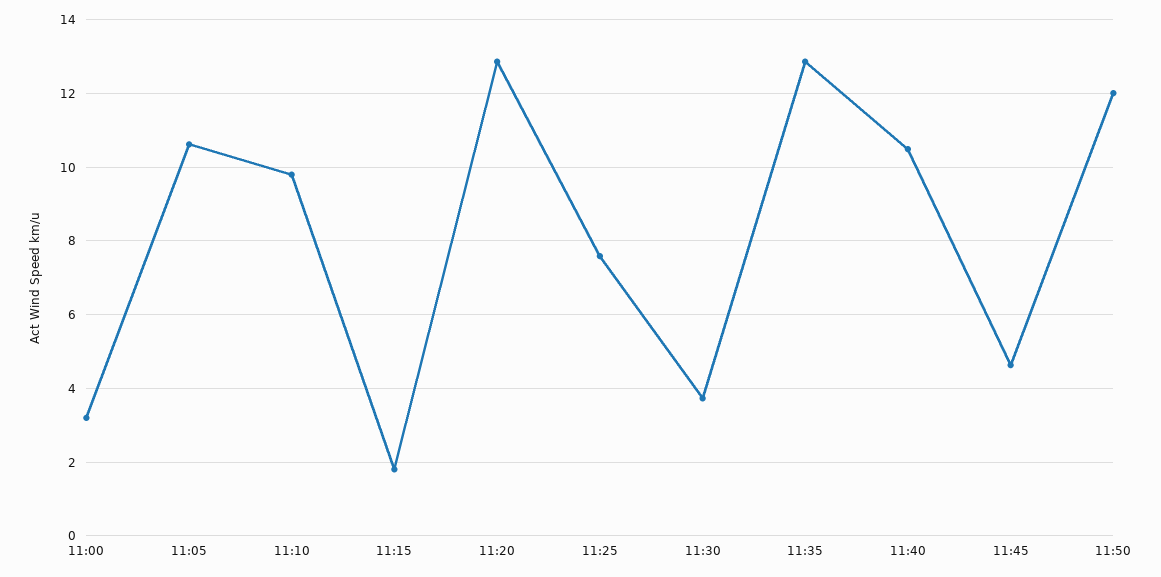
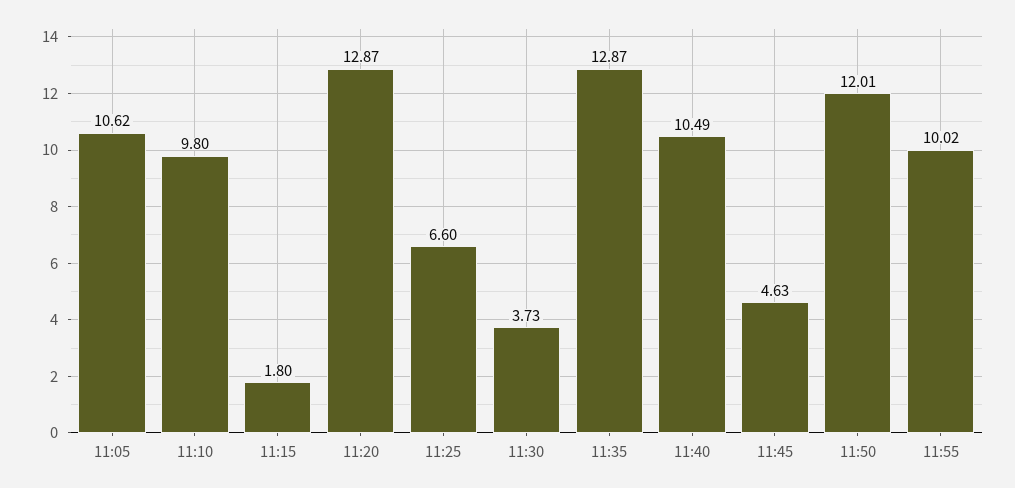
11:00: 3.2 -> none
11:25: 7.6 -> 6.6
11:55: none -> 10.02

